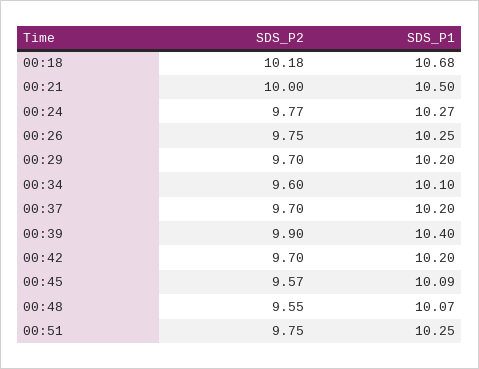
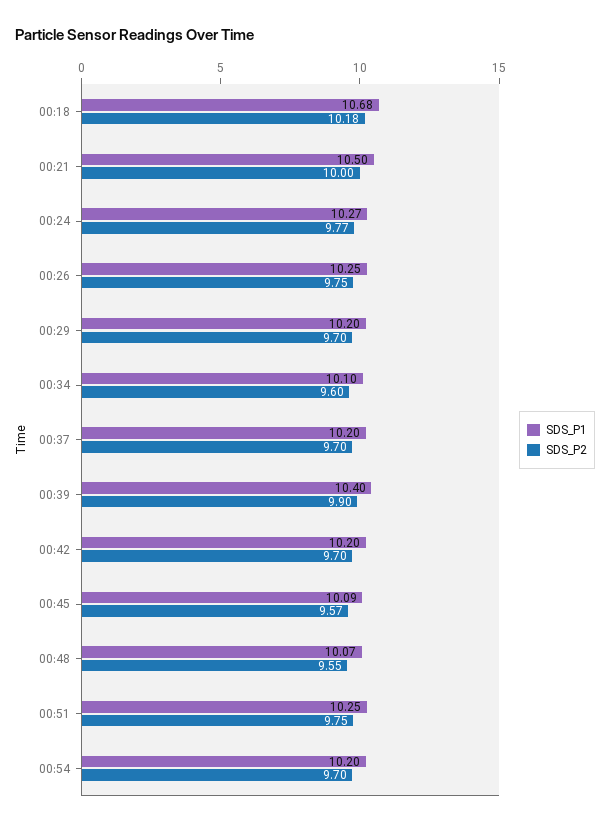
SDS_P1, 00:54: none -> 10.2
SDS_P2, 00:54: none -> 9.7

